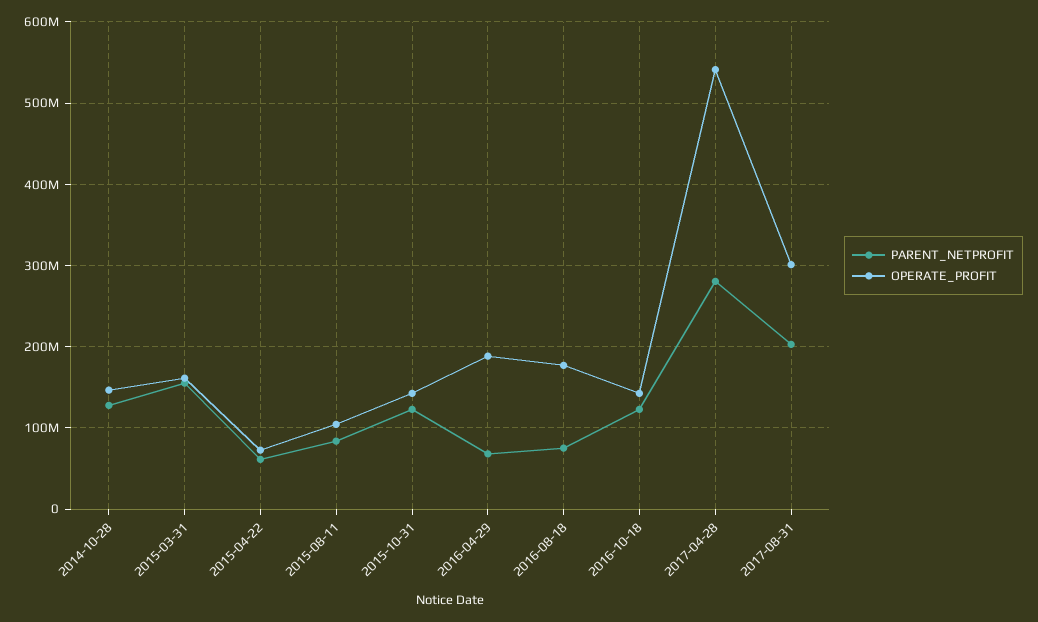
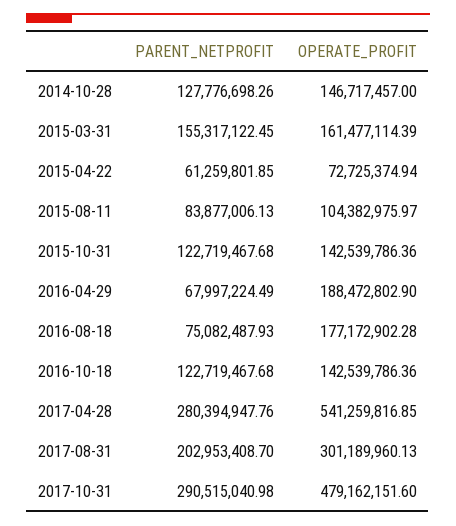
PARENT_NETPROFIT, 2017-10-31: none -> 290515040.98
OPERATE_PROFIT, 2017-10-31: none -> 479162151.6

